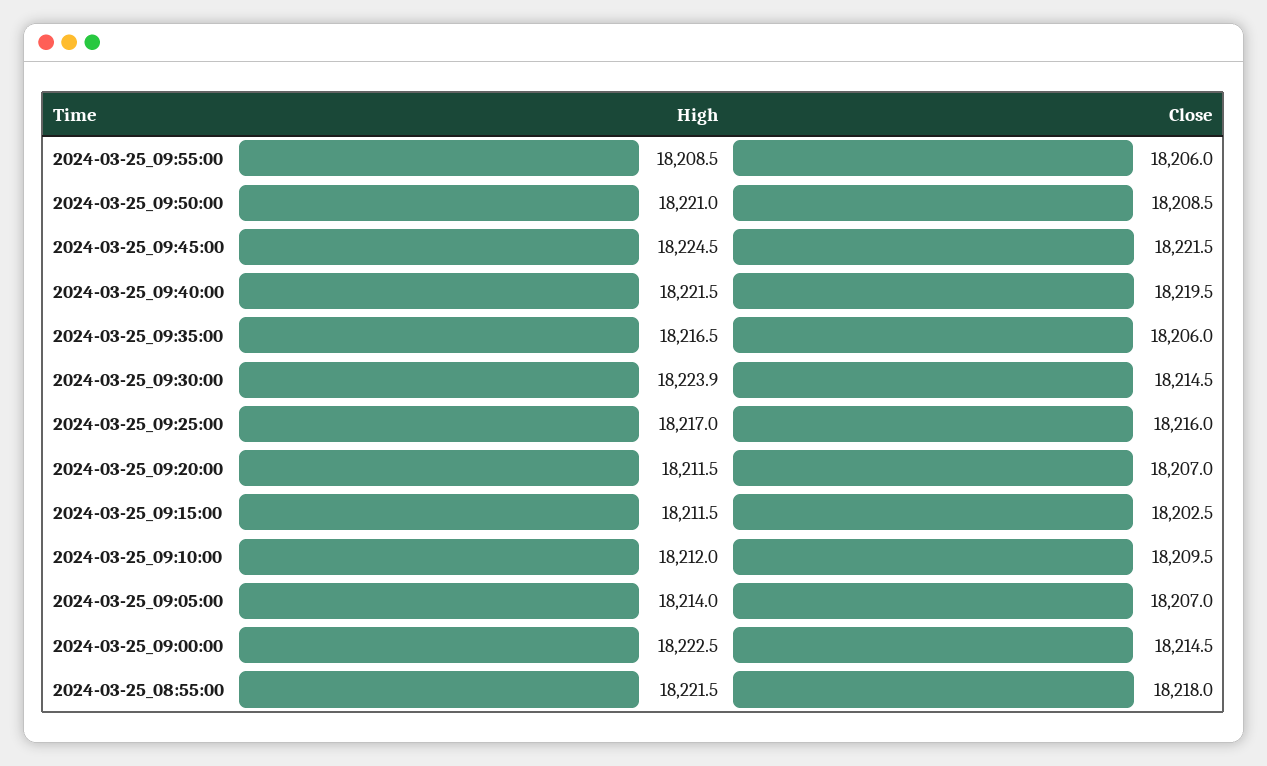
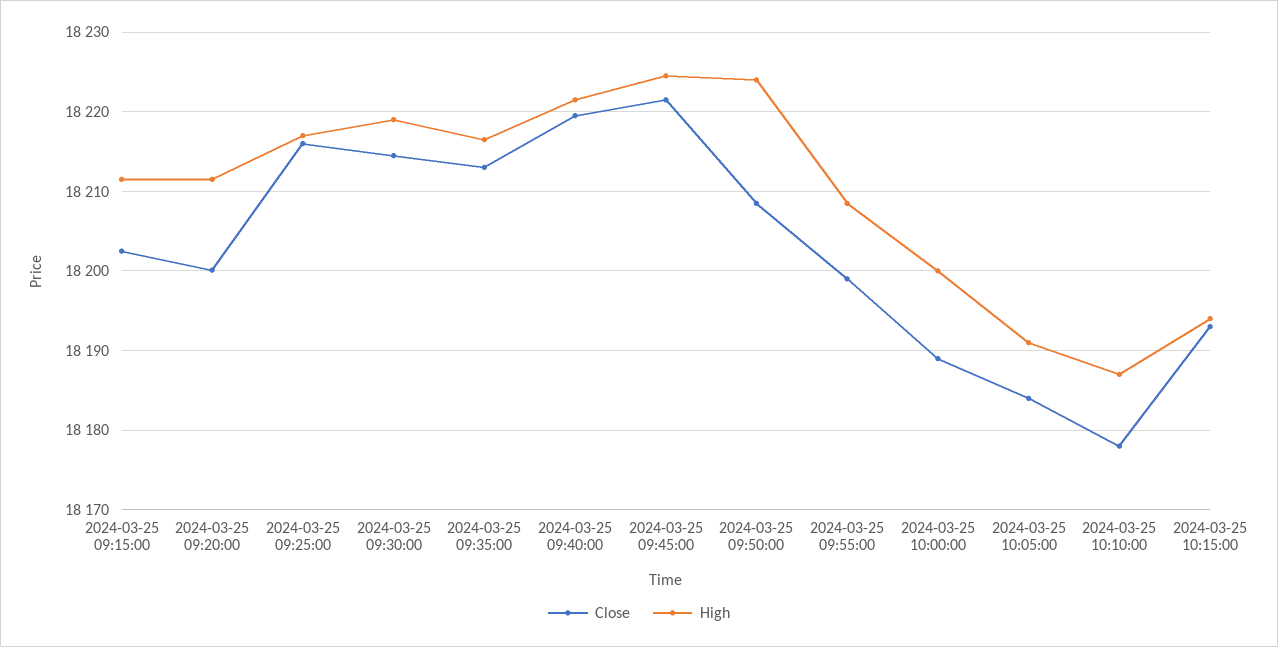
Close, 2024-03-25_09:55:00: 18206 -> 18199
High, 2024-03-25_09:50:00: 18221 -> 18224
Close, 2024-03-25_09:35:00: 18206 -> 18213
High, 2024-03-25_09:30:00: 18223.9 -> 18219
Close, 2024-03-25_09:20:00: 18207 -> 18200
High, 2024-03-25_09:10:00: 18212 -> none
Close, 2024-03-25_09:10:00: 18209.5 -> none
High, 2024-03-25_09:05:00: 18214 -> none
Close, 2024-03-25_09:05:00: 18207 -> none
High, 2024-03-25_09:00:00: 18222.5 -> none
Close, 2024-03-25_09:00:00: 18214.5 -> none
High, 2024-03-25_08:55:00: 18221.5 -> none
Close, 2024-03-25_08:55:00: 18218 -> none
Close, 2024-03-25 10:00:00: none -> 18189
High, 2024-03-25 10:00:00: none -> 18200
Close, 2024-03-25 10:05:00: none -> 18184
High, 2024-03-25 10:05:00: none -> 18191
Close, 2024-03-25 10:10:00: none -> 18178
High, 2024-03-25 10:10:00: none -> 18187
Close, 2024-03-25 10:15:00: none -> 18193
High, 2024-03-25 10:15:00: none -> 18194

